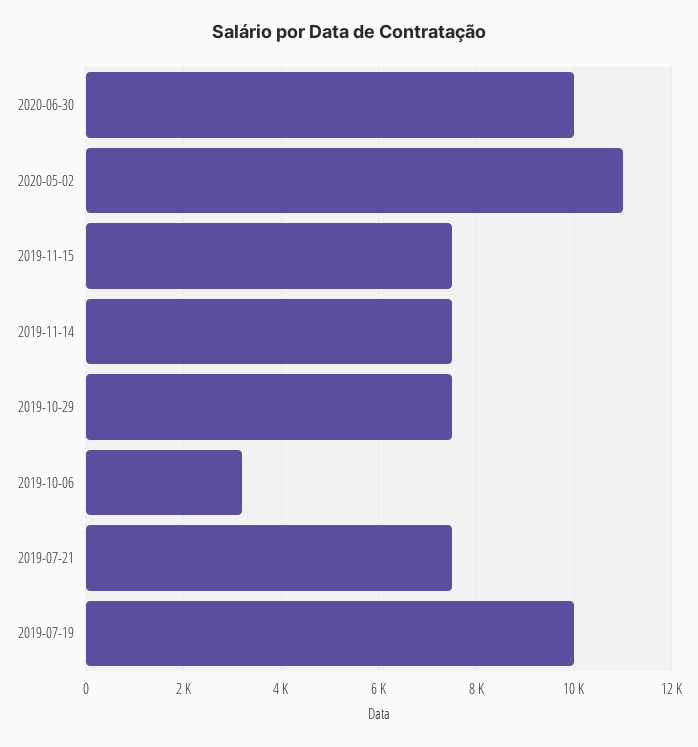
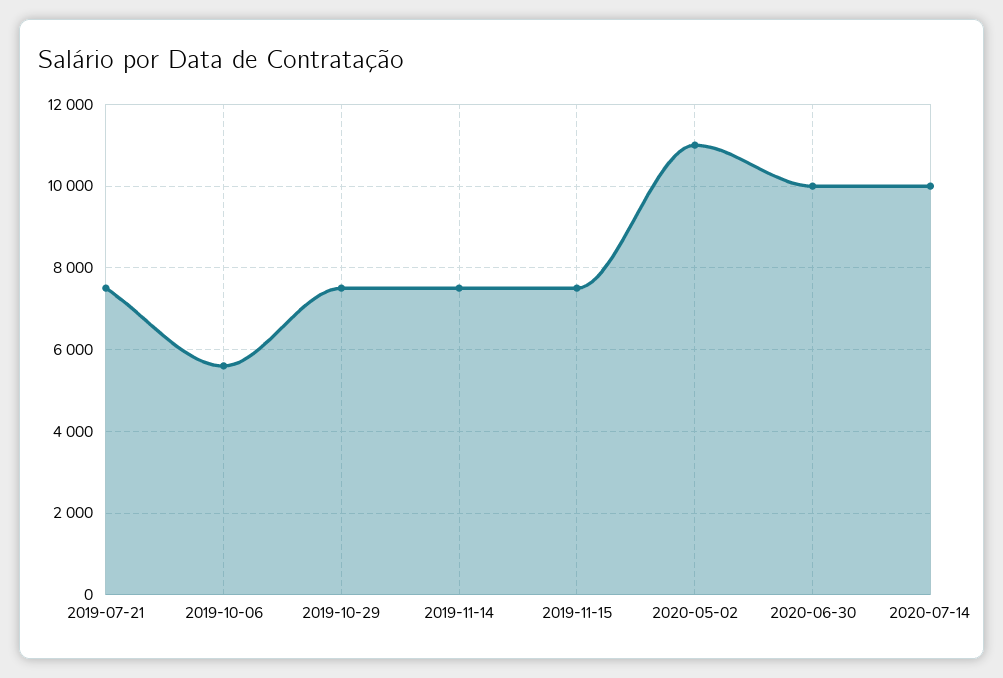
2019-10-06: 3200 -> 5600
2019-07-19: 10000 -> none
2020-07-14: none -> 10000

